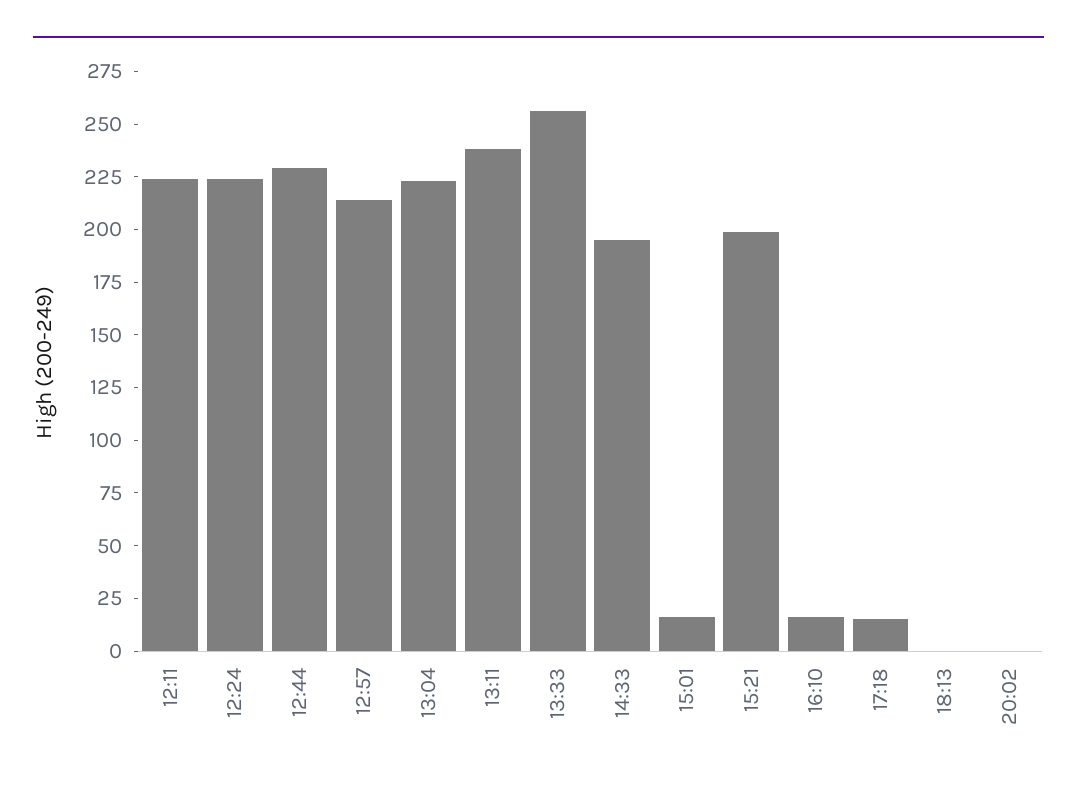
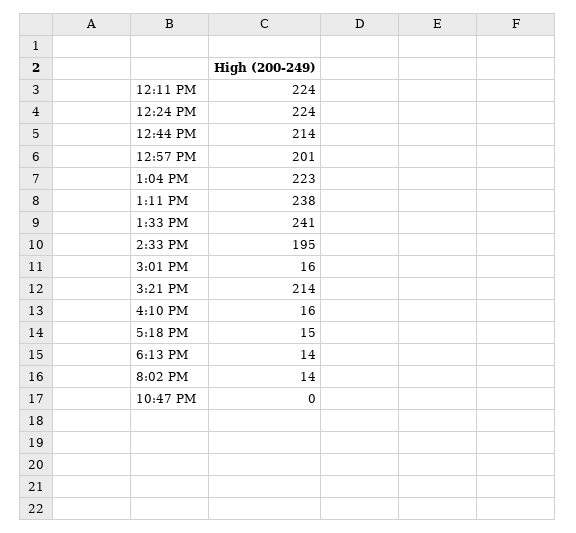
12:44: 230 -> 214
12:57: 215 -> 201
13:33: 255 -> 241
15:21: 200 -> 214
18:13: 0 -> 14
20:02: 0 -> 14
10:47 PM: none -> 0

